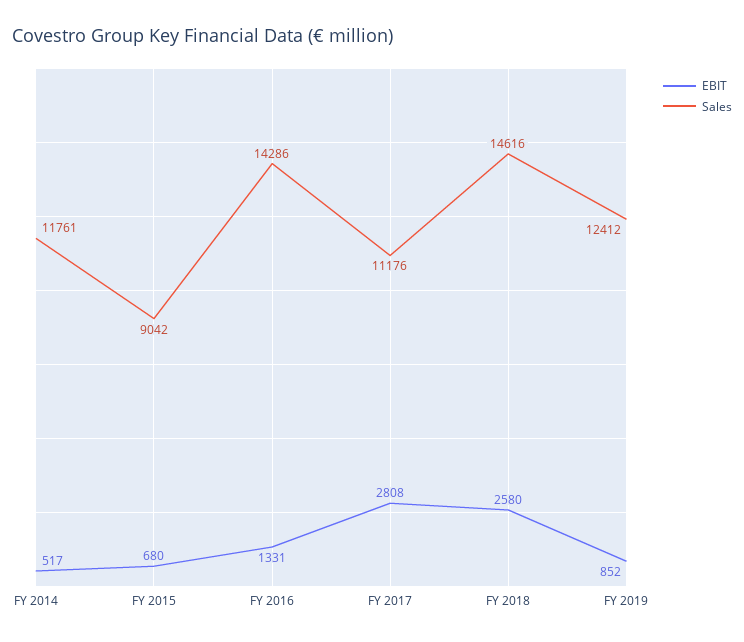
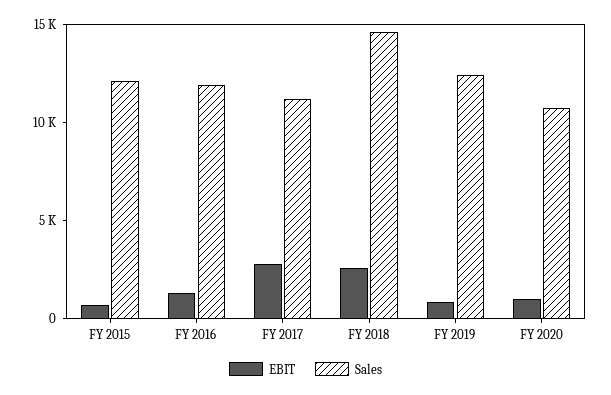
EBIT, FY 2014: 517 -> none
Sales, FY 2014: 11761 -> none
Sales, FY 2015: 9042 -> 12000
Sales, FY 2016: 14286 -> 12000
EBIT, FY 2020: none -> 1000
Sales, FY 2020: none -> 11000

